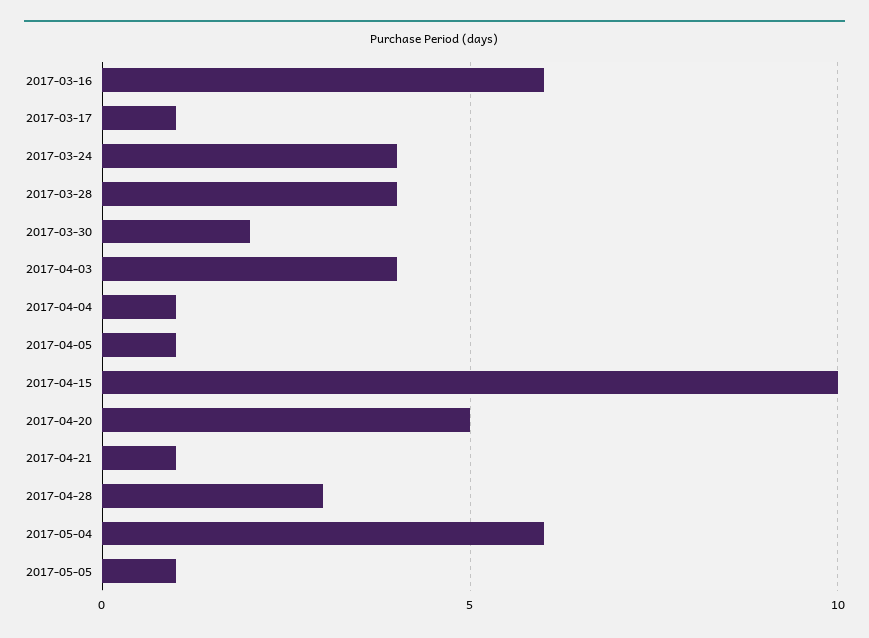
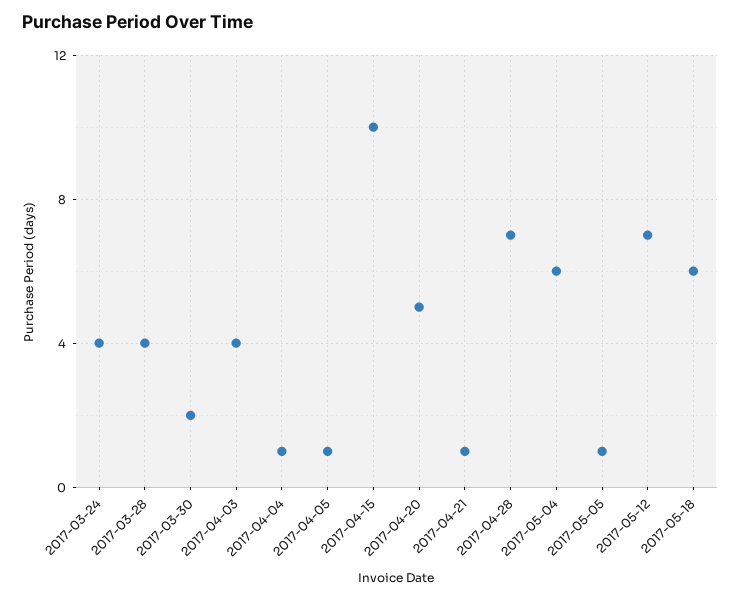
2017-03-16: 6 -> none
2017-03-17: 1 -> none
2017-04-28: 3 -> 7
2017-05-12: none -> 7
2017-05-18: none -> 6

